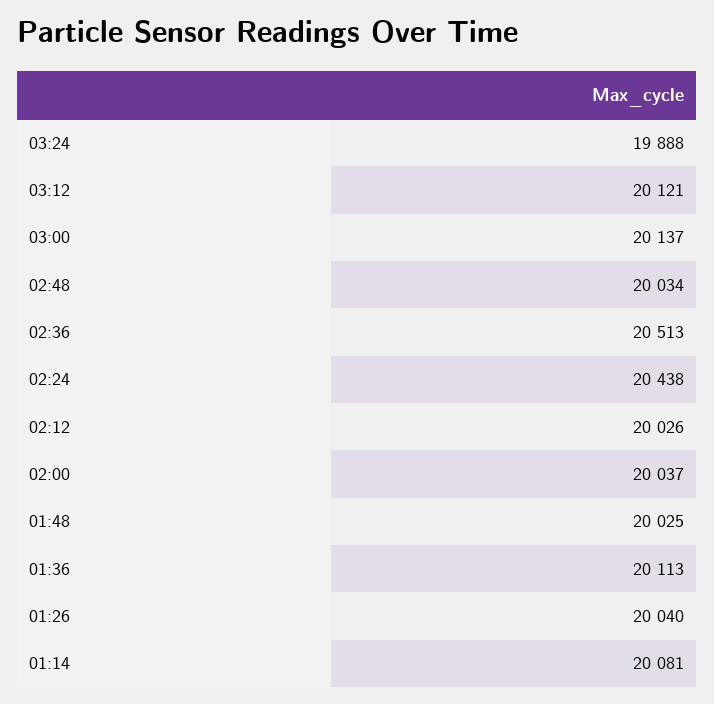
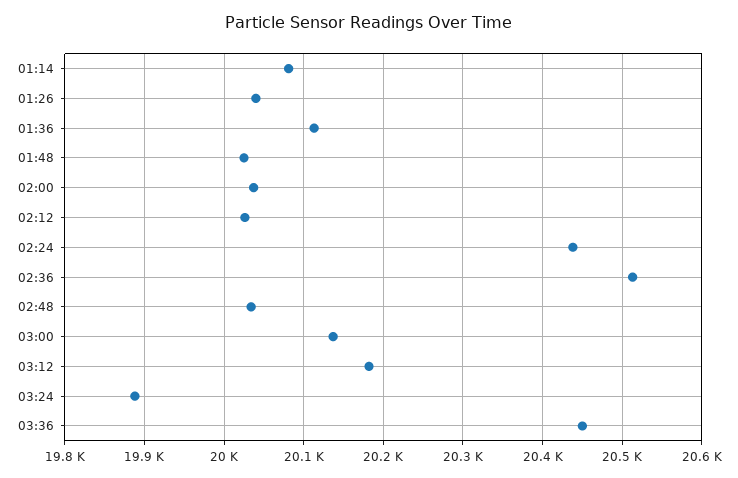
03:12: 20121 -> 20180
03:36: none -> 20450

